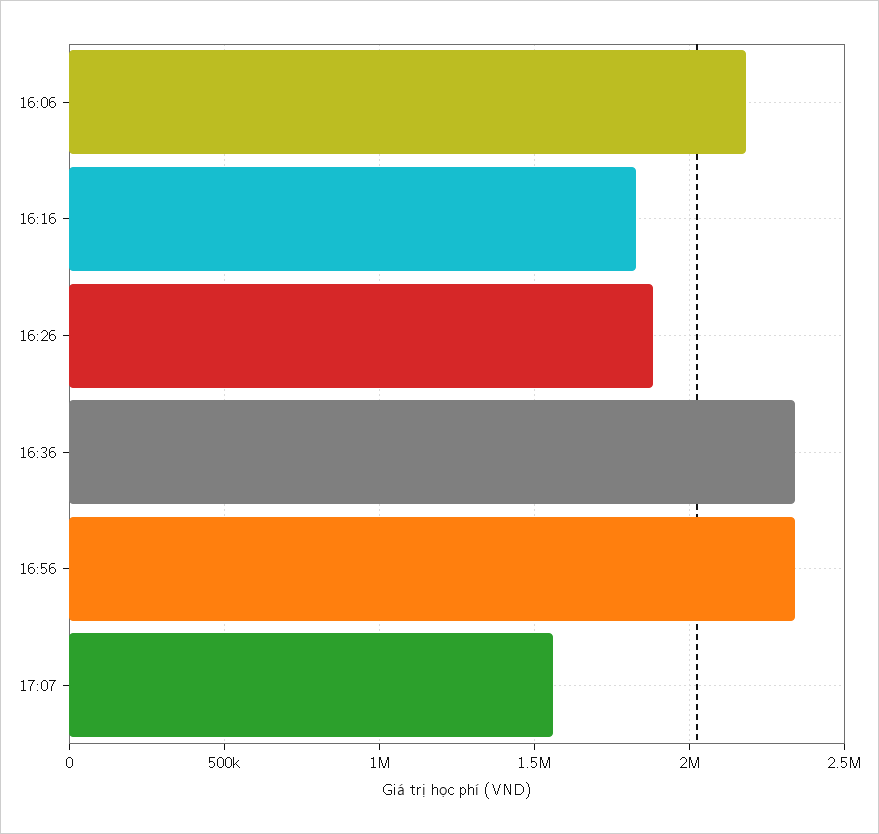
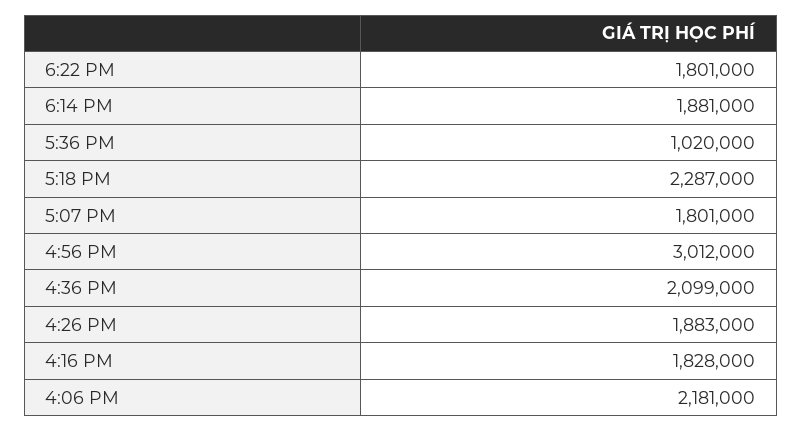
16:36: 2350000 -> 2099000
16:56: 2350000 -> 3012000
17:07: 1550000 -> 1801000
6:22 PM: none -> 1801000
6:14 PM: none -> 1881000
5:36 PM: none -> 1020000
5:18 PM: none -> 2287000

